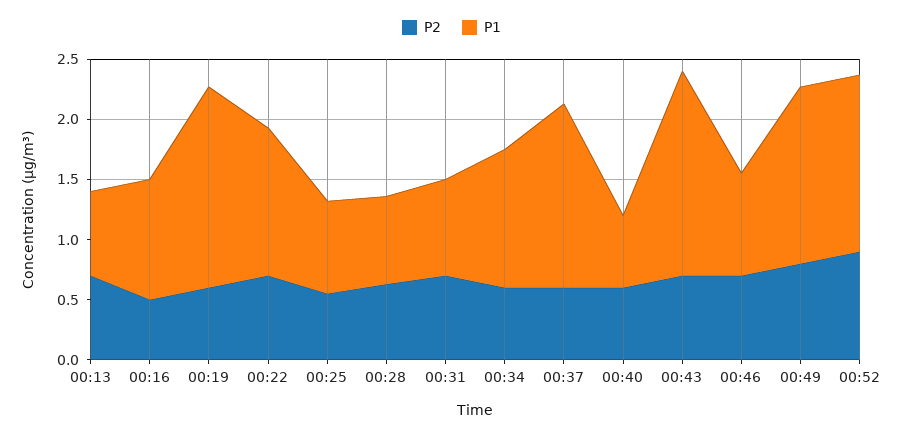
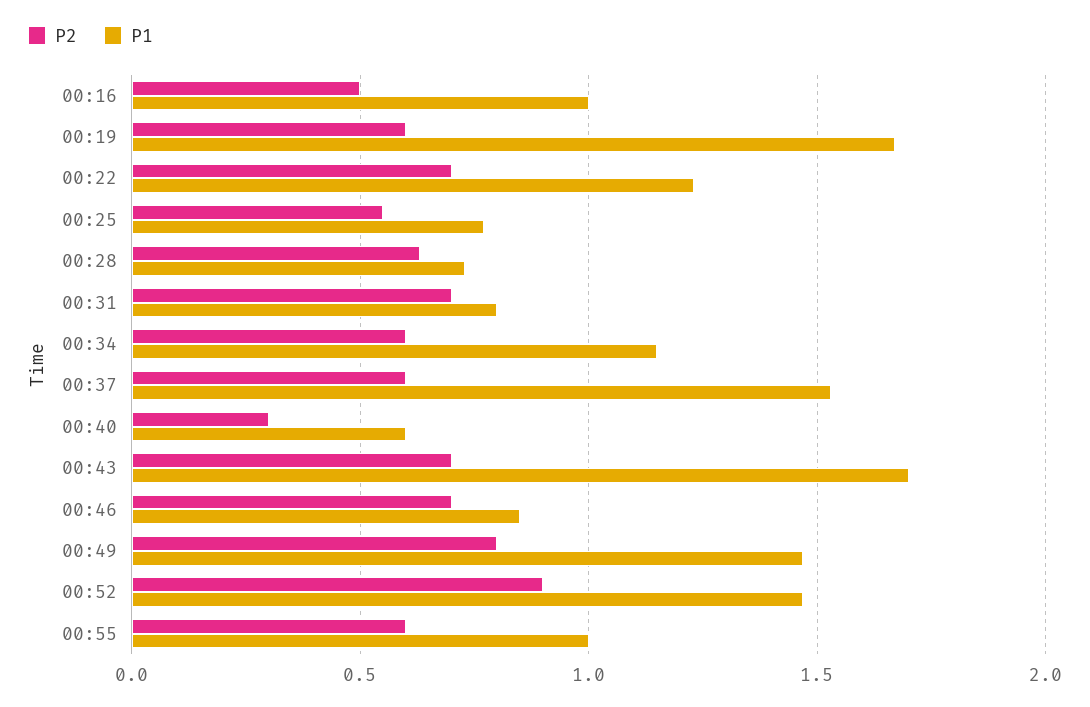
P2, 00:13: 0.7 -> none
P1, 00:13: 0.7 -> none
P2, 00:40: 0.6 -> 0.3
P2, 00:55: none -> 0.6
P1, 00:55: none -> 1

